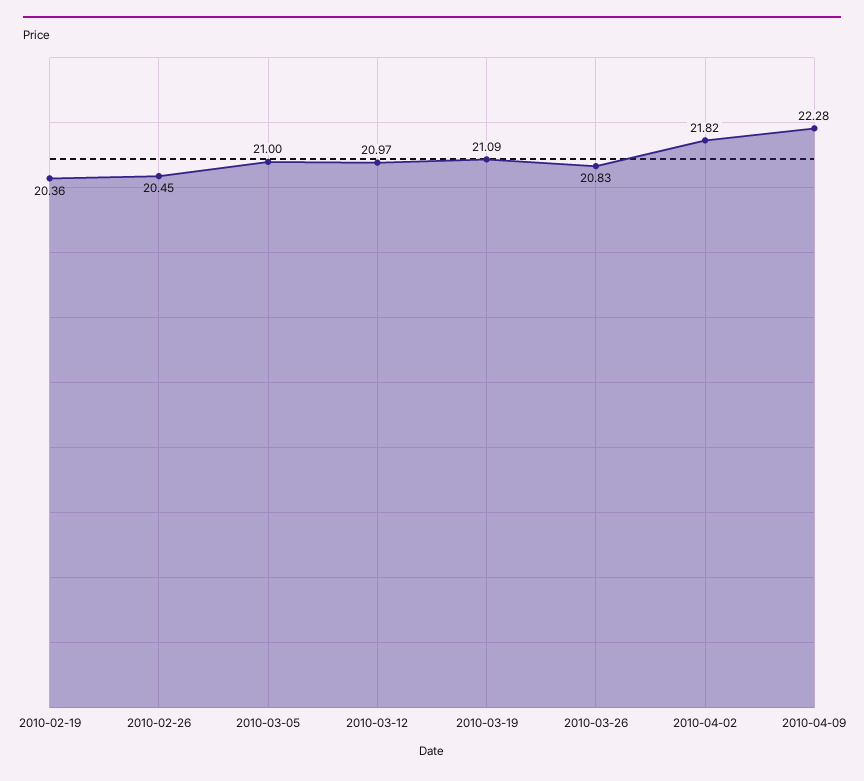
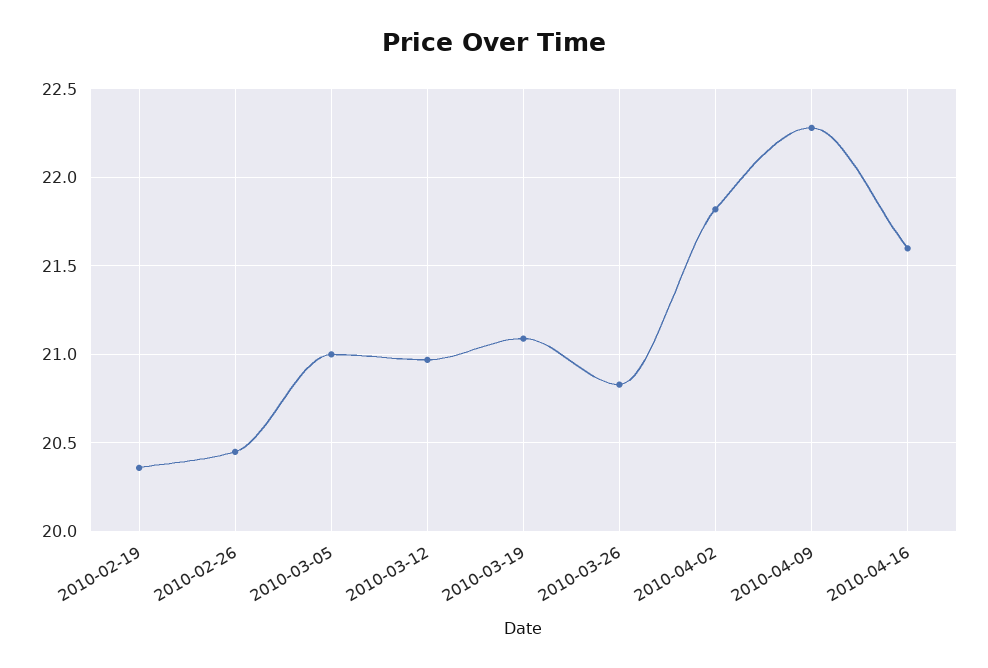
2010-04-16: none -> 21.6

